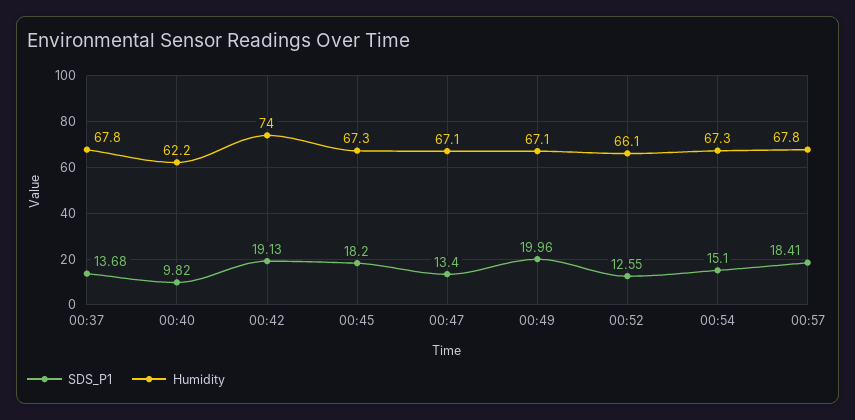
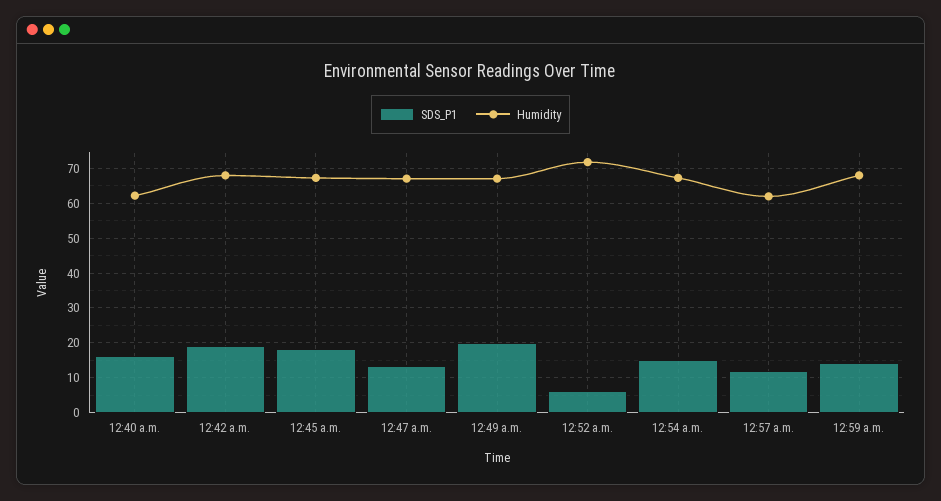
SDS_P1, 00:37: 13.68 -> none
Humidity, 00:37: 67.8 -> none
SDS_P1, 00:40: 9.82 -> 16
Humidity, 00:42: 74 -> 68
SDS_P1, 00:52: 12.55 -> 6
Humidity, 00:52: 66.1 -> 72
SDS_P1, 00:57: 18.41 -> 12
Humidity, 00:57: 67.8 -> 62
SDS_P1, 12:59 a.m.: none -> 14
Humidity, 12:59 a.m.: none -> 68

